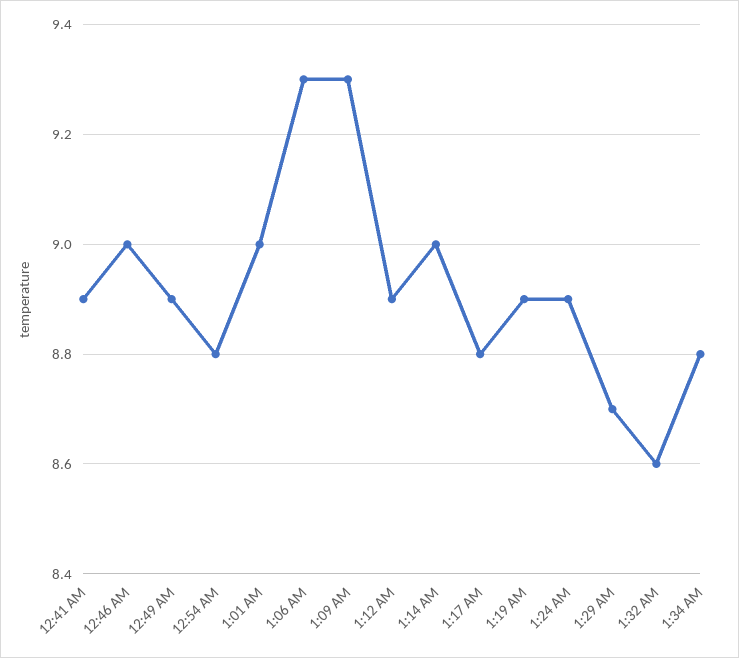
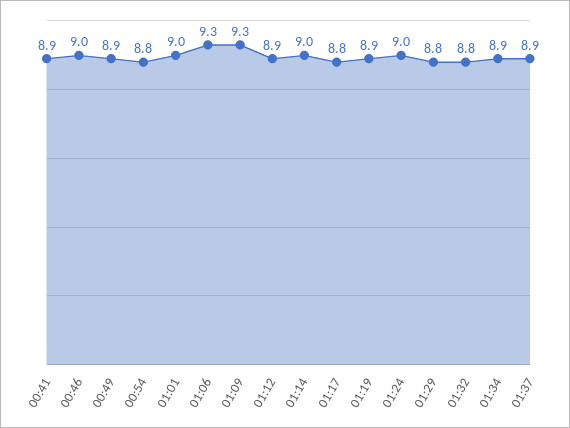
1:24 AM: 8.9 -> 9
1:29 AM: 8.7 -> 8.8
1:32 AM: 8.6 -> 8.8
1:34 AM: 8.8 -> 8.9
01:37: none -> 8.9

